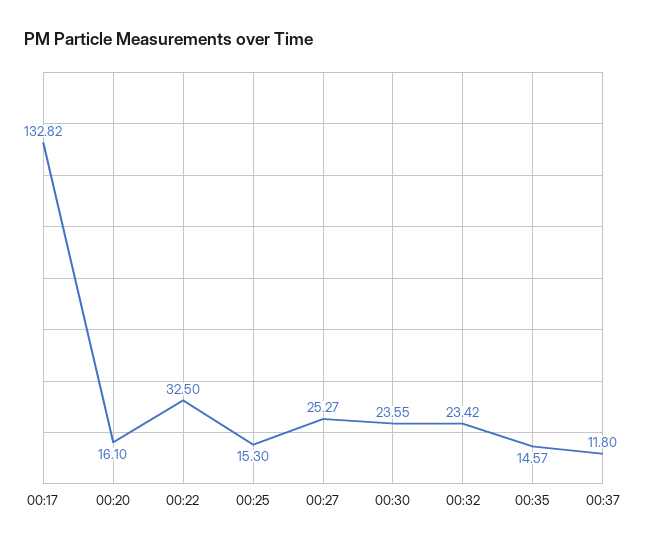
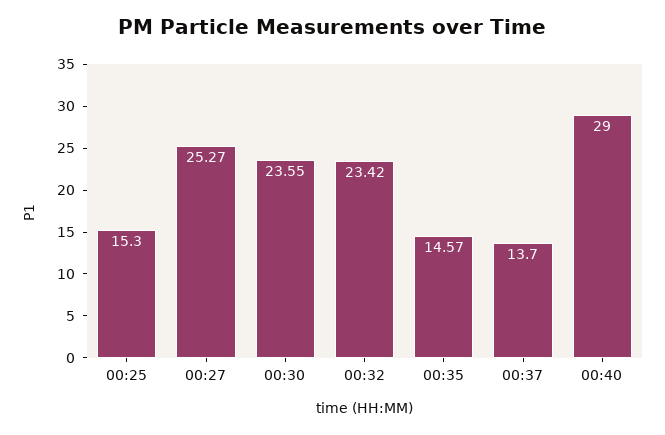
00:17: 132.82 -> none
00:20: 16.1 -> none
00:22: 32.5 -> none
00:37: 11.8 -> 13.7
00:40: none -> 29

